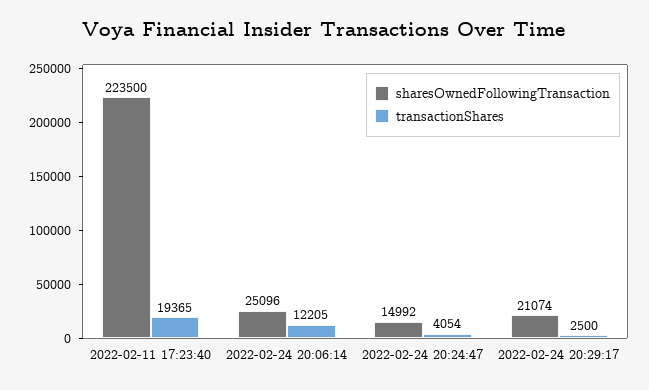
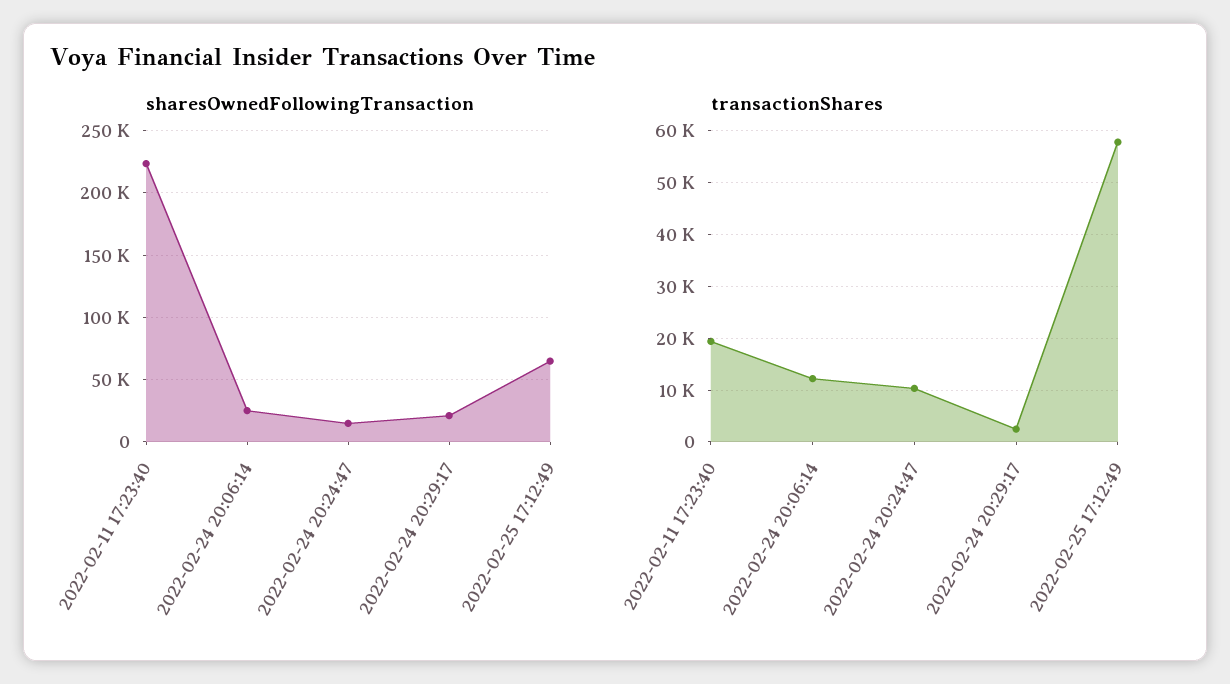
transactionShares, 2022-02-24 20:24:47: 4054 -> 10000
sharesOwnedFollowingTransaction, 2022-02-25 17:12:49: none -> 65000
transactionShares, 2022-02-25 17:12:49: none -> 58000

